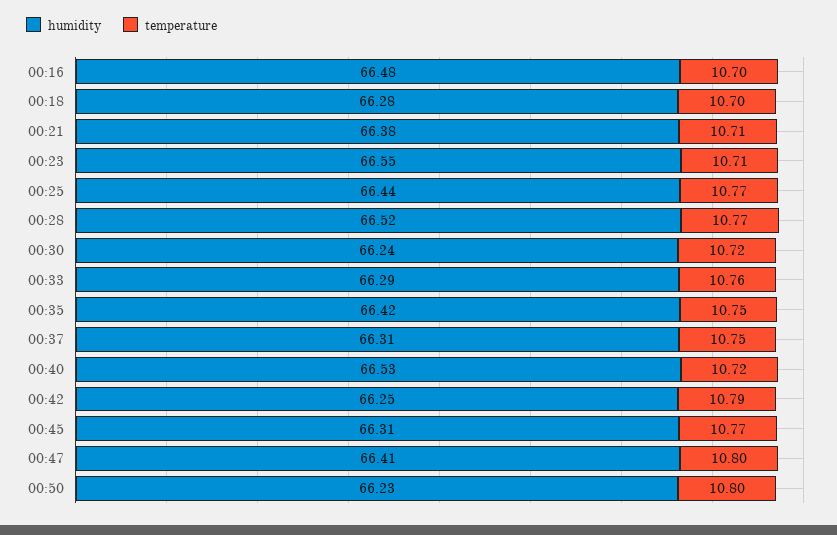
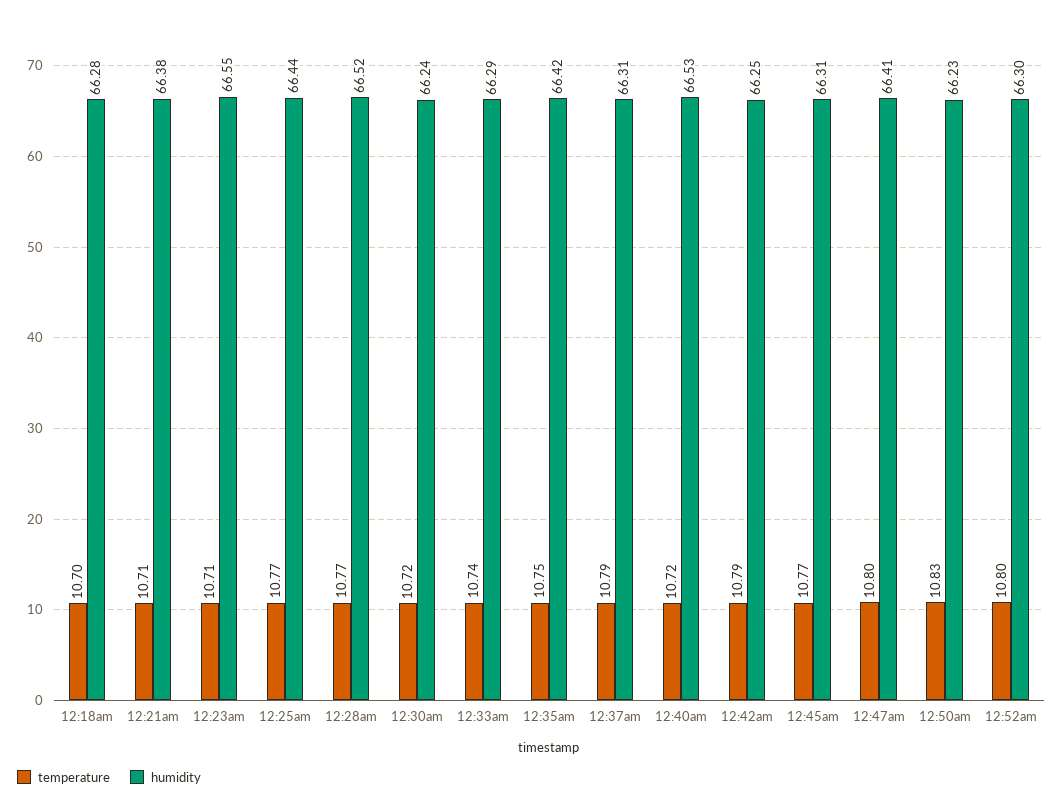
humidity, 00:16: 66.48 -> none
temperature, 00:16: 10.7 -> none
temperature, 00:33: 10.76 -> 10.74
temperature, 00:37: 10.75 -> 10.79
temperature, 00:50: 10.8 -> 10.83
temperature, 12:52am: none -> 10.8
humidity, 12:52am: none -> 66.3

